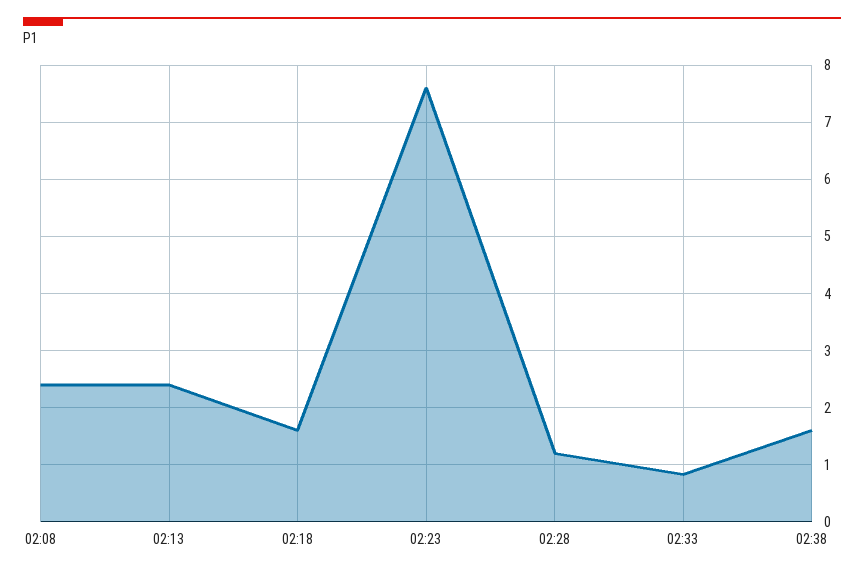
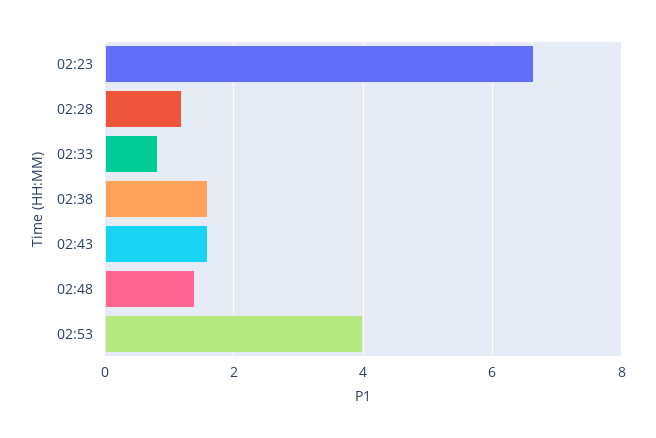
02:08: 2.4 -> none
02:13: 2.4 -> none
02:18: 1.6 -> none
02:23: 7.6 -> 6.6
02:43: none -> 1.6
02:48: none -> 1.4
02:53: none -> 4

